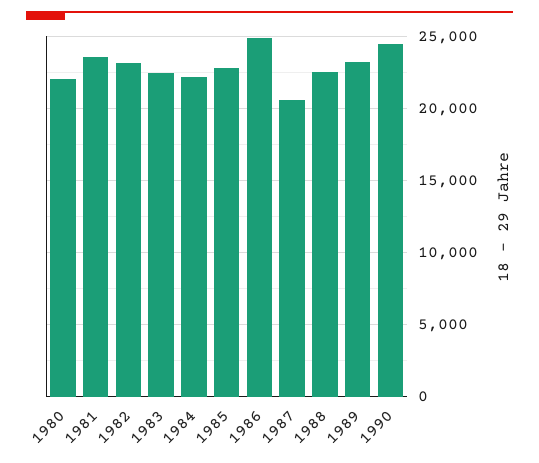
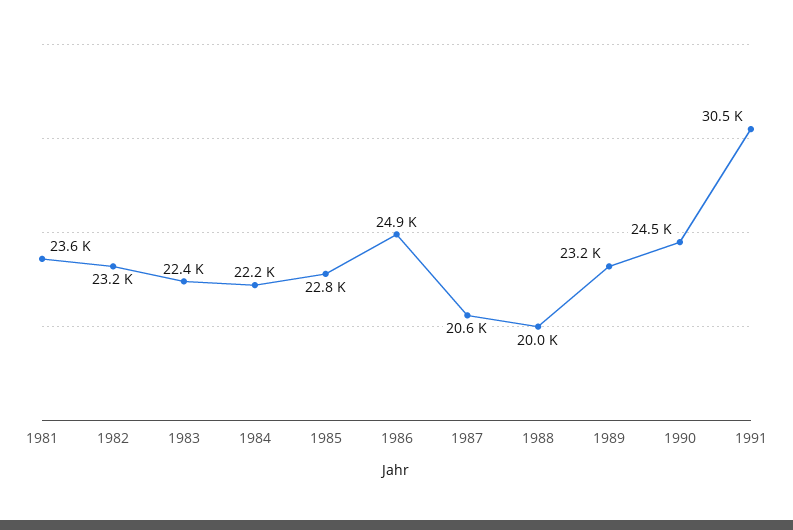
1980: 22000 -> none
1988: 22500 -> 20000
1991: none -> 30500

